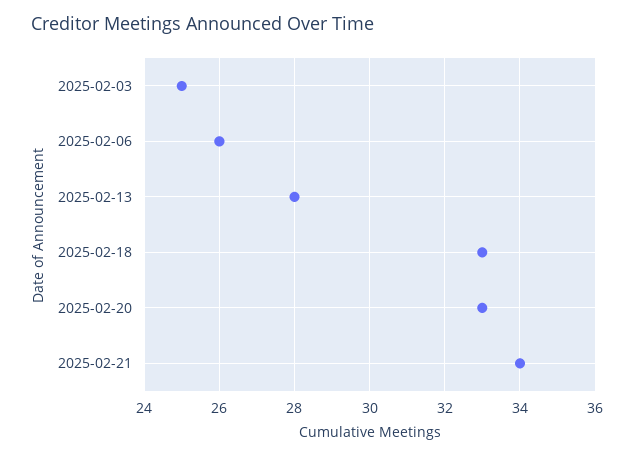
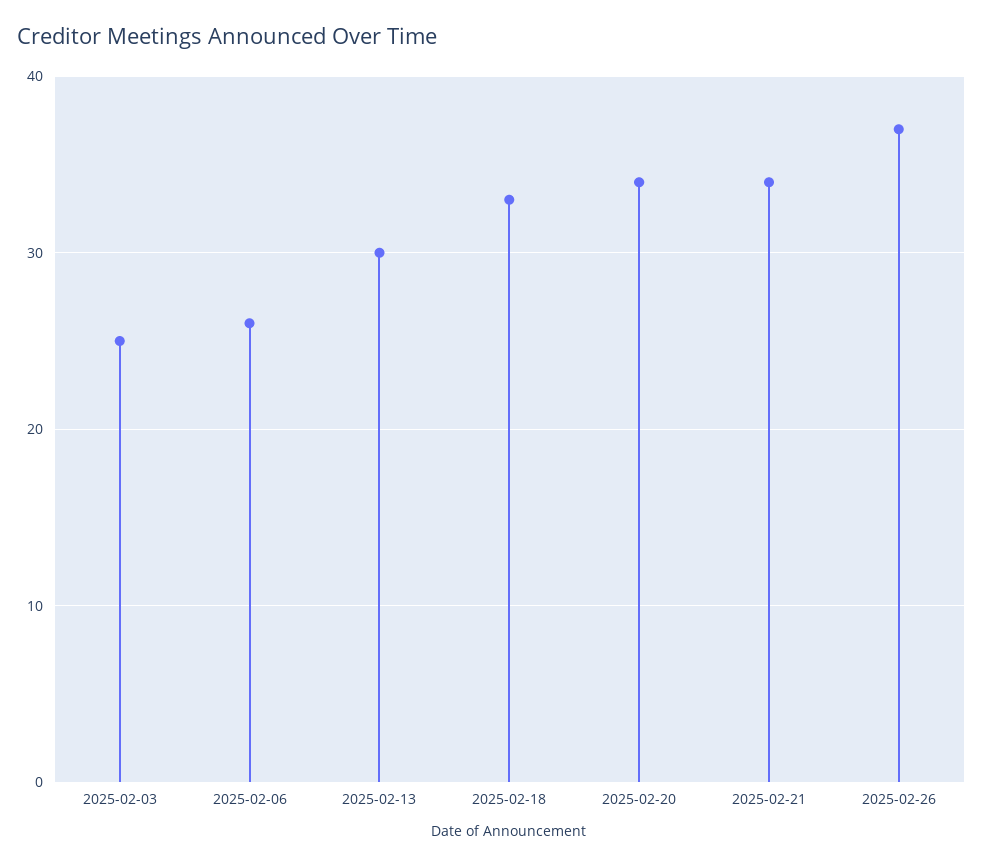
2025-02-13: 28 -> 30
2025-02-20: 33 -> 34
2025-02-26: none -> 37

